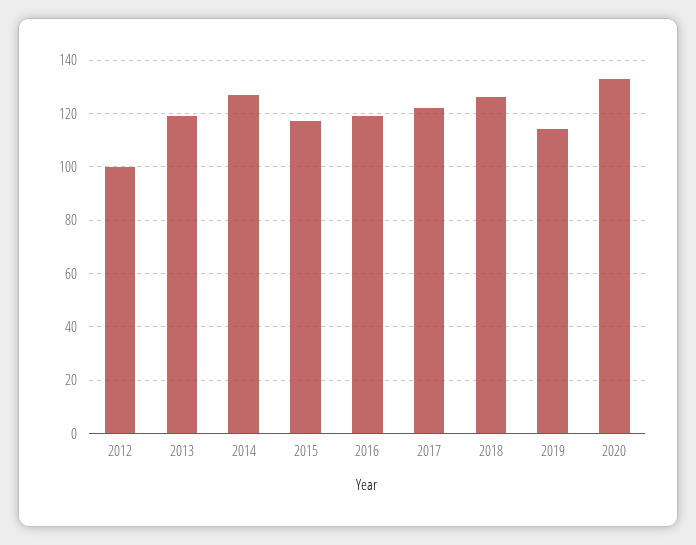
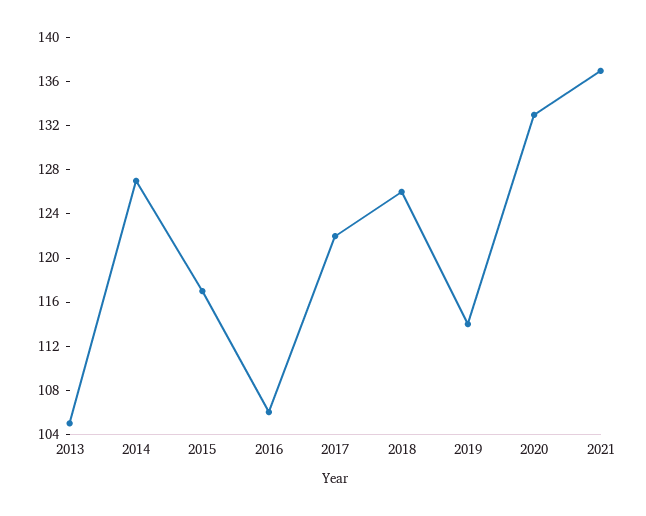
2012: 100 -> none
2013: 120 -> 105
2016: 120 -> 106
2021: none -> 137

